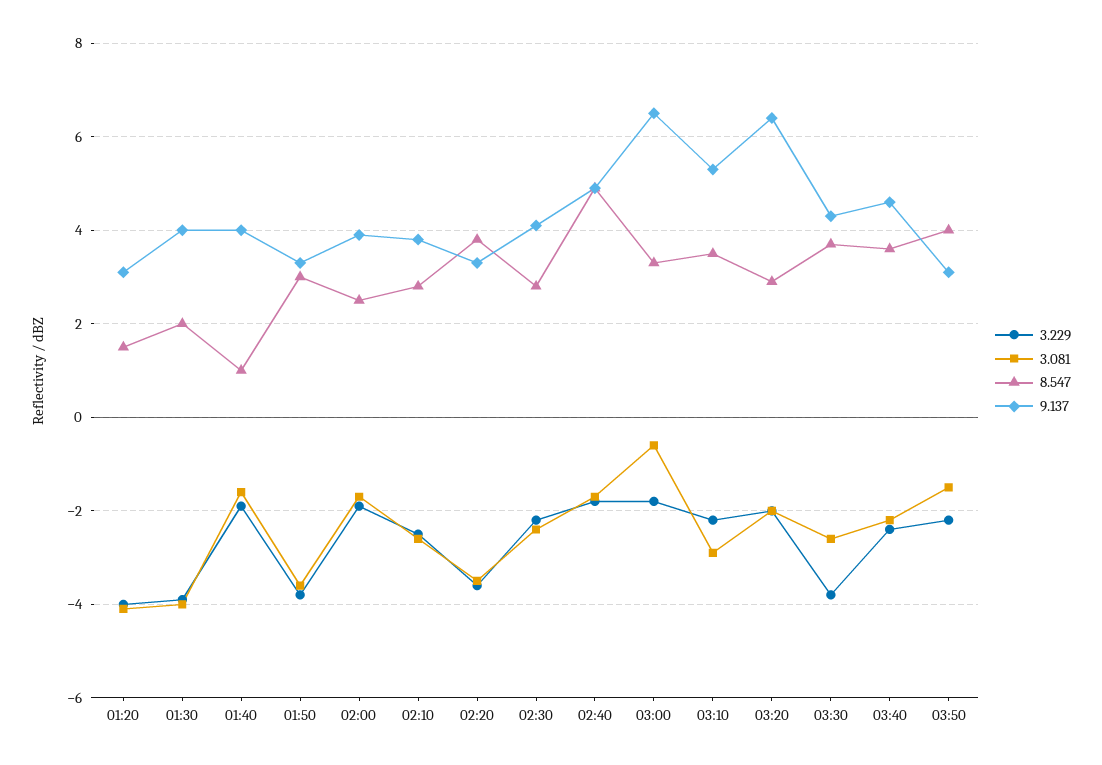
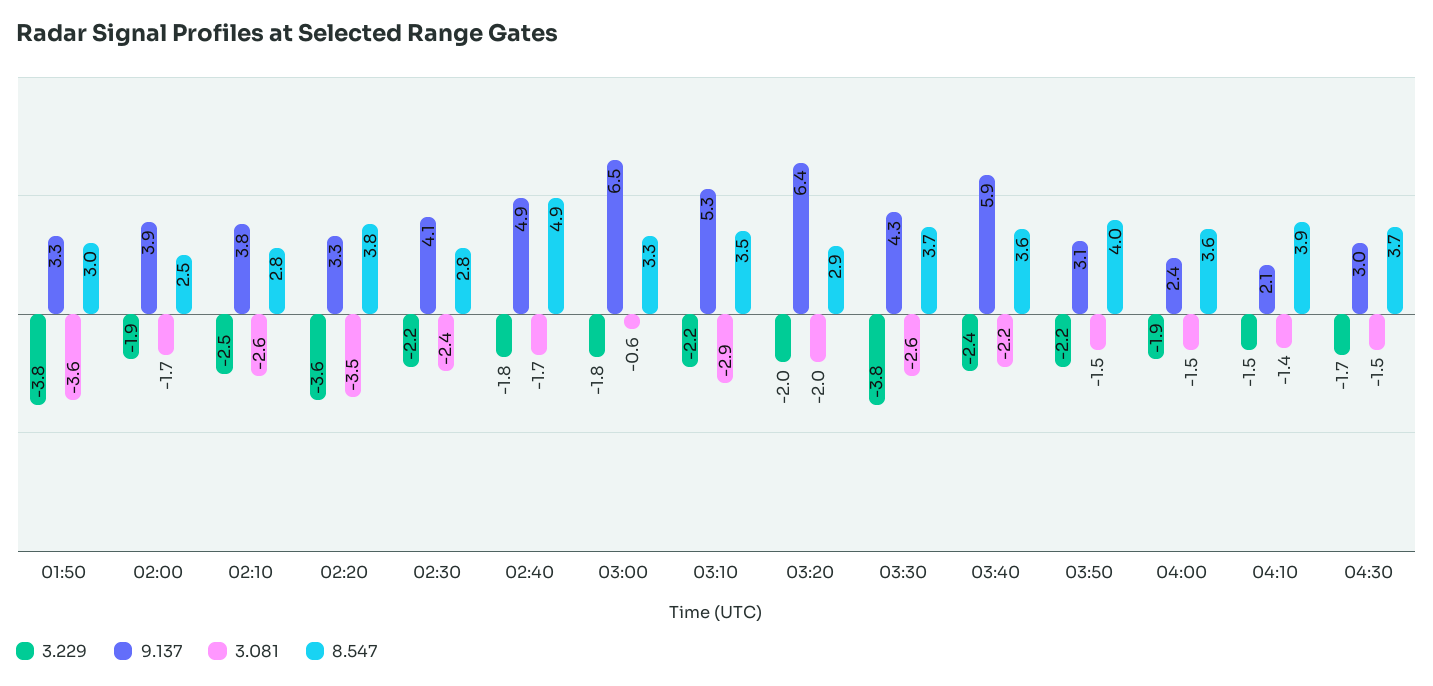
3.229, 01:20: -4 -> none
3.081, 01:20: -4 -> none
8.547, 01:20: 1.5 -> none
9.137, 01:20: 3 -> none
3.229, 01:30: -4 -> none
3.081, 01:30: -4 -> none
8.547, 01:30: 2 -> none
9.137, 01:30: 4 -> none
3.229, 01:40: -2 -> none
3.081, 01:40: -1.5 -> none
8.547, 01:40: 1 -> none
9.137, 01:40: 4 -> none
9.137, 03:40: 4.5 -> 5.9
3.229, 04:00: none -> -1.9
9.137, 04:00: none -> 2.4
3.081, 04:00: none -> -1.5
8.547, 04:00: none -> 3.6
3.229, 04:10: none -> -1.5
9.137, 04:10: none -> 2.1
3.081, 04:10: none -> -1.4
8.547, 04:10: none -> 3.9
3.229, 04:30: none -> -1.7
9.137, 04:30: none -> 3
3.081, 04:30: none -> -1.5
8.547, 04:30: none -> 3.7

